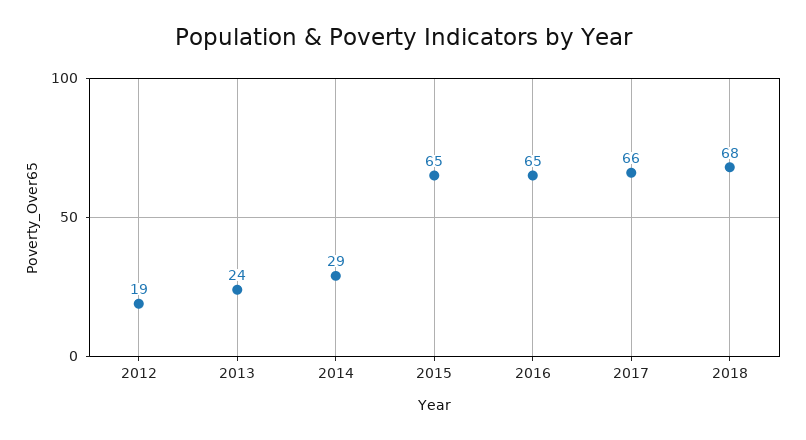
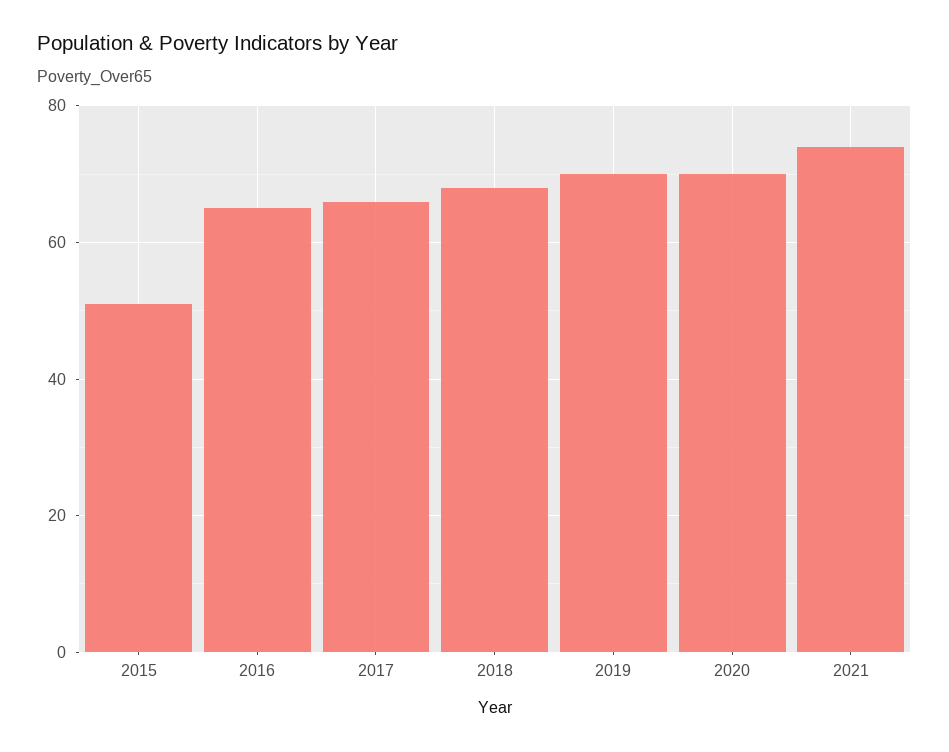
2012: 19 -> none
2013: 24 -> none
2014: 29 -> none
2015: 65 -> 50
2019: none -> 70
2020: none -> 70
2021: none -> 75

